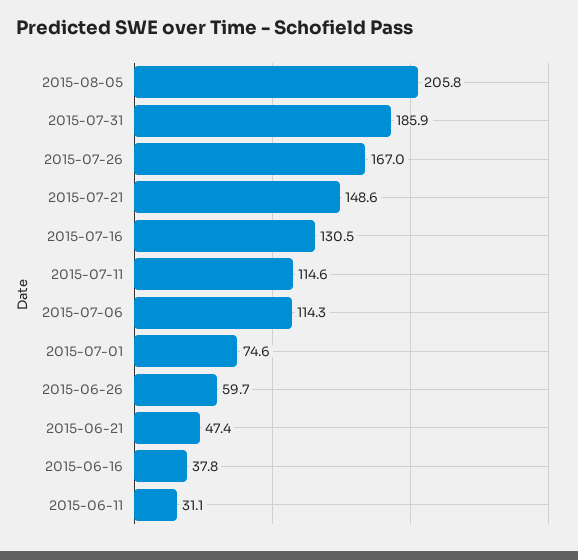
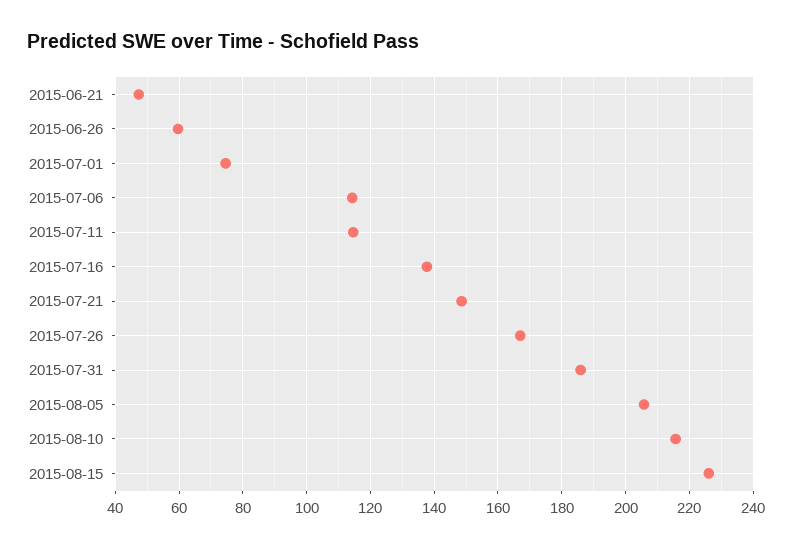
2015-07-16: 130.5 -> 138
2015-06-16: 37.8 -> none
2015-06-11: 31.1 -> none
2015-08-10: none -> 216
2015-08-15: none -> 226

